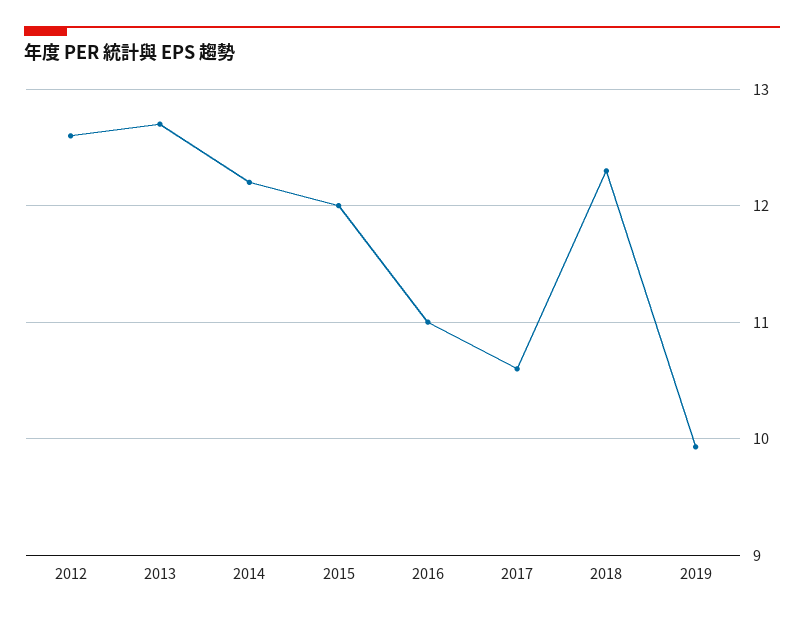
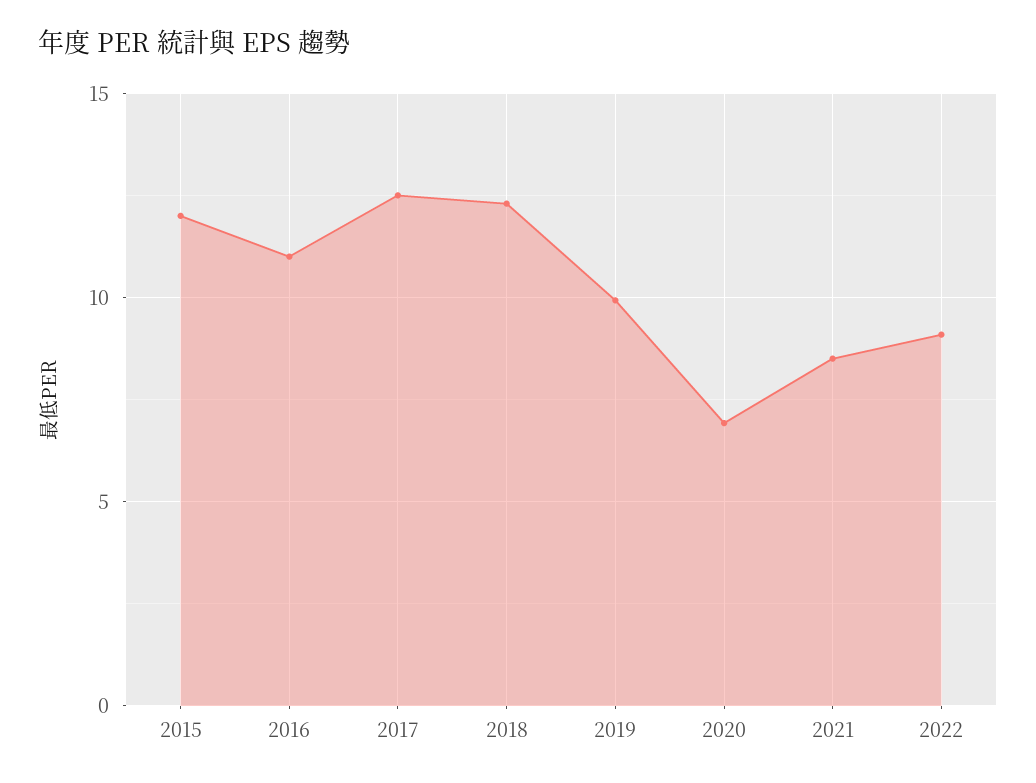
2012: 12.6 -> none
2013: 12.7 -> none
2014: 12.2 -> none
2017: 10.6 -> 12.5
2020: none -> 7
2021: none -> 8.5
2022: none -> 9

